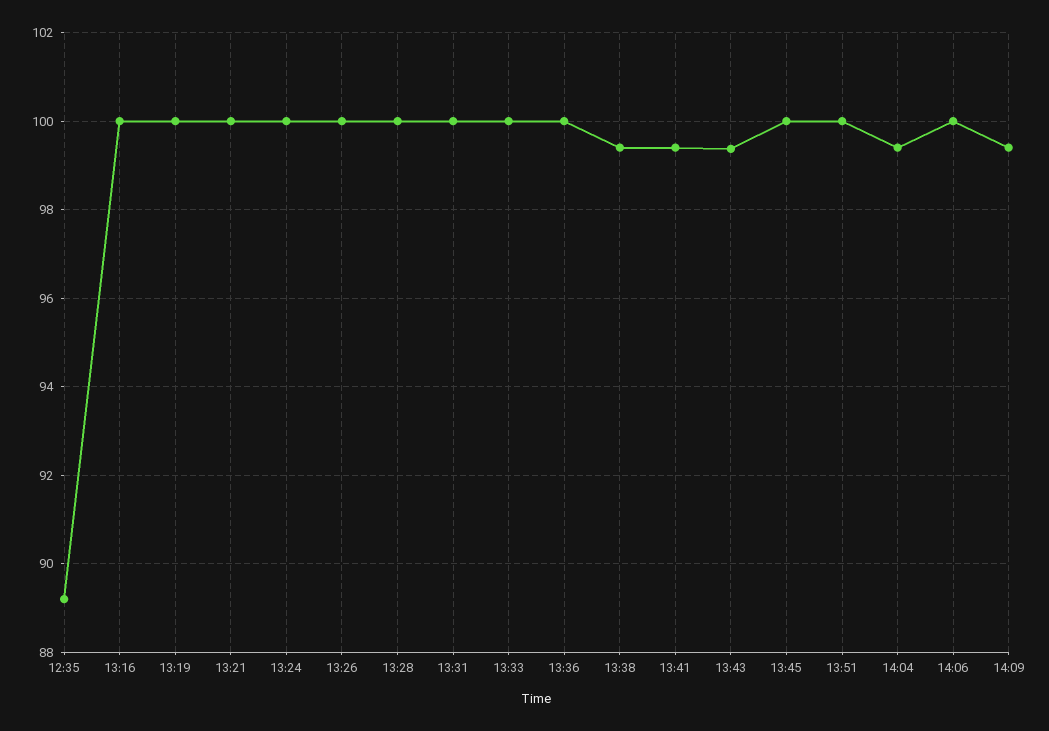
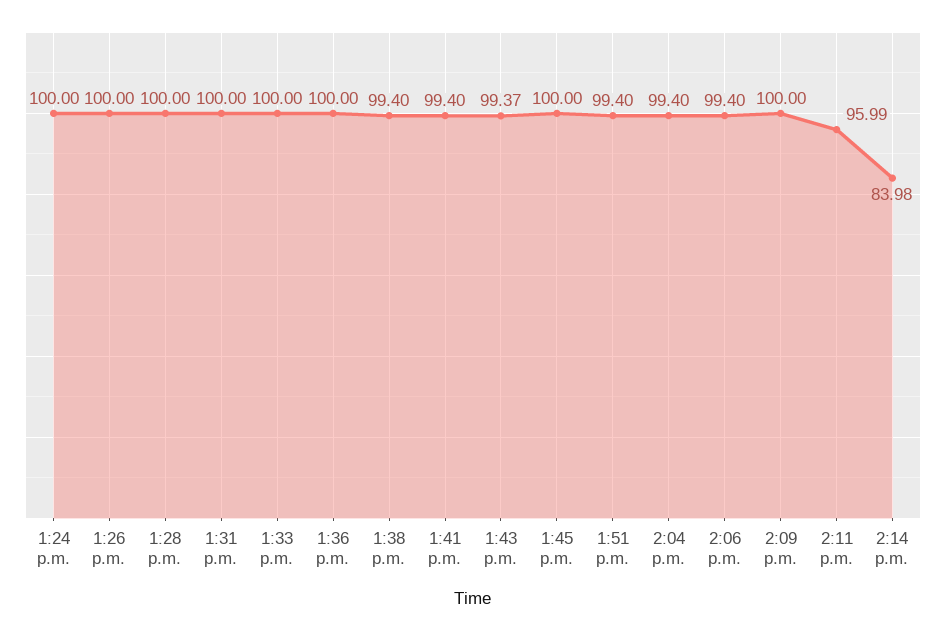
12:35: 89.2 -> none
13:16: 100 -> none
13:19: 100 -> none
13:21: 100 -> none
13:51: 100 -> 99.4
14:06: 100 -> 99.4
14:09: 99.4 -> 100
2:11 p.m.: none -> 95.99
2:14 p.m.: none -> 83.98

